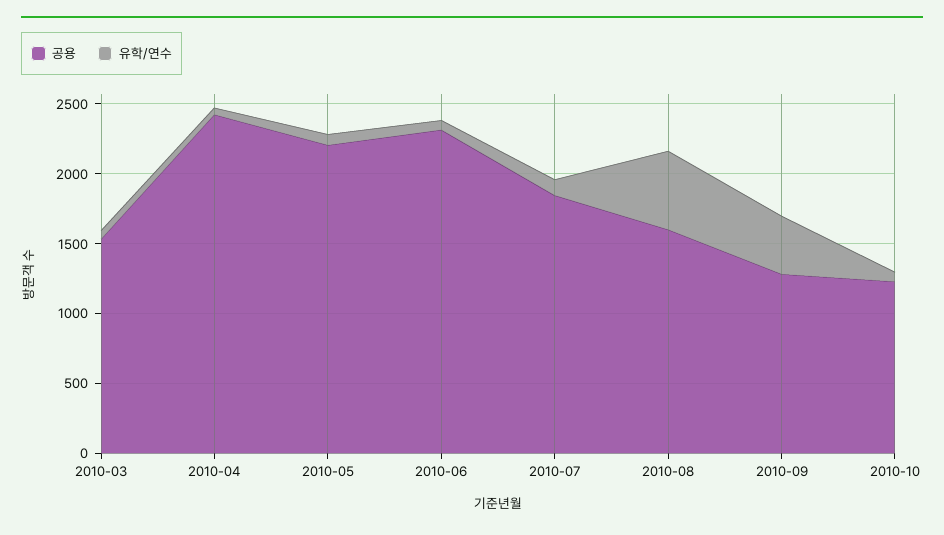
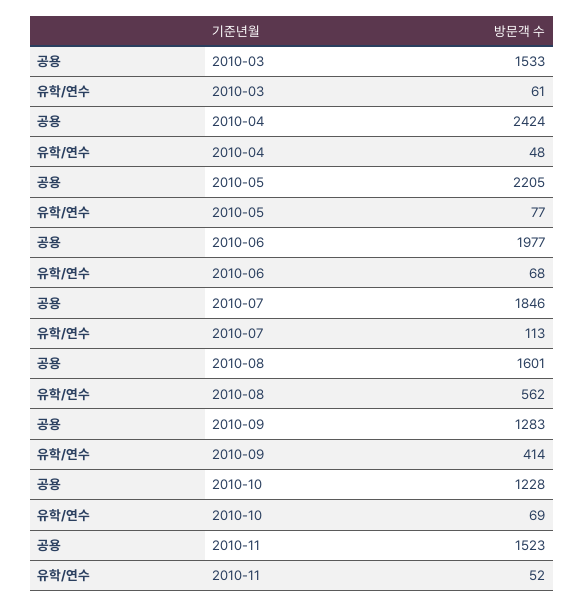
공용, 2010-06: 2300 -> 1977
공용, 2010-11: none -> 1523
유학/연수, 2010-11: none -> 52

